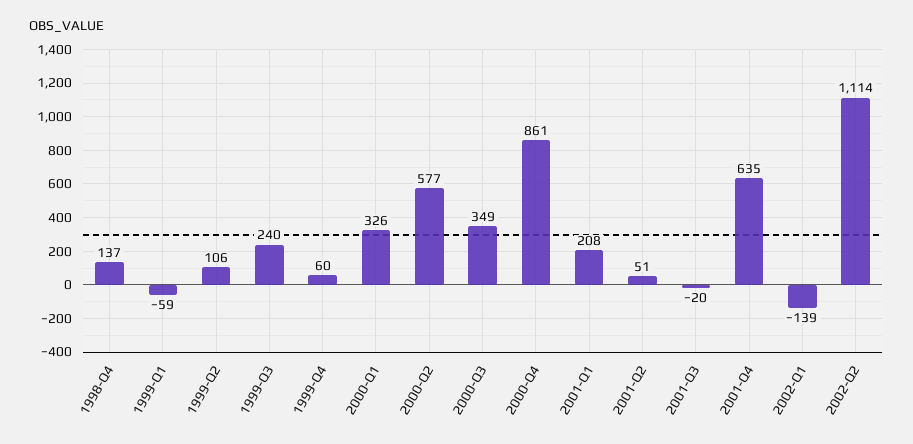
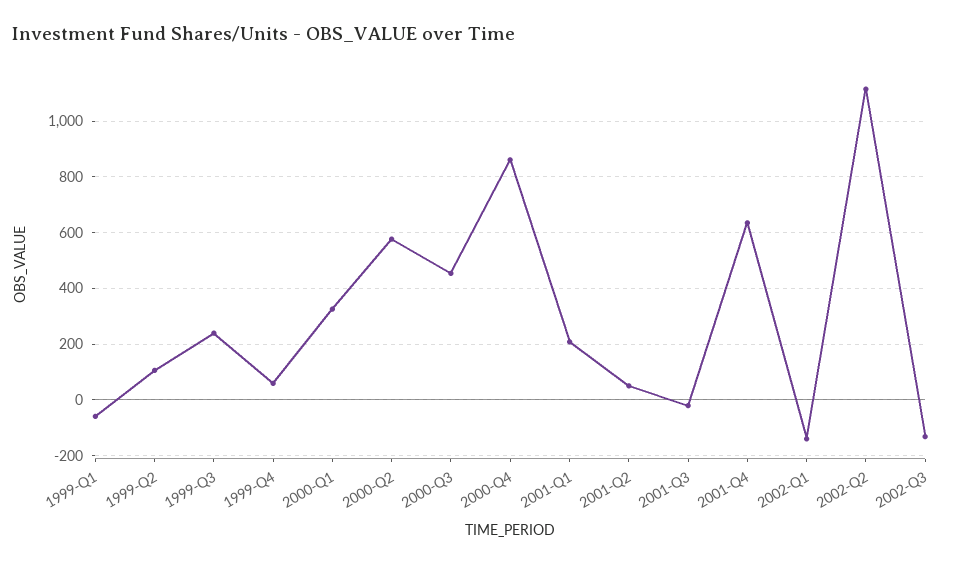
1998-Q4: 137 -> none
2000-Q3: 349 -> 450
2002-Q3: none -> -125

